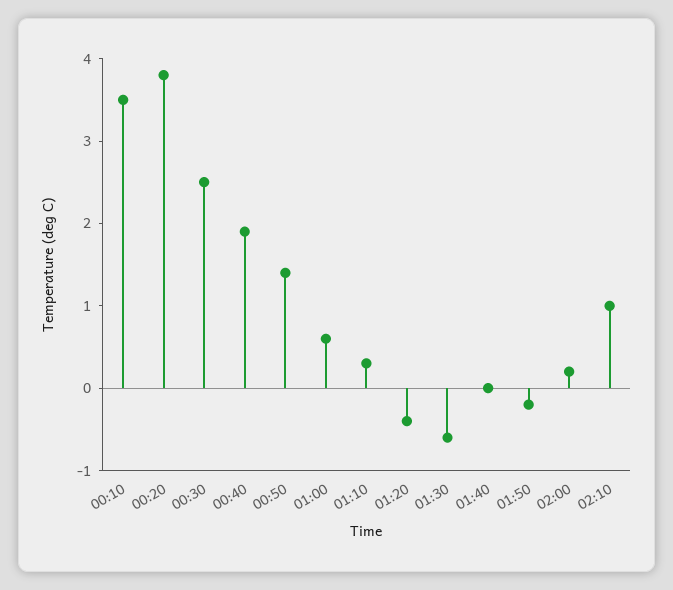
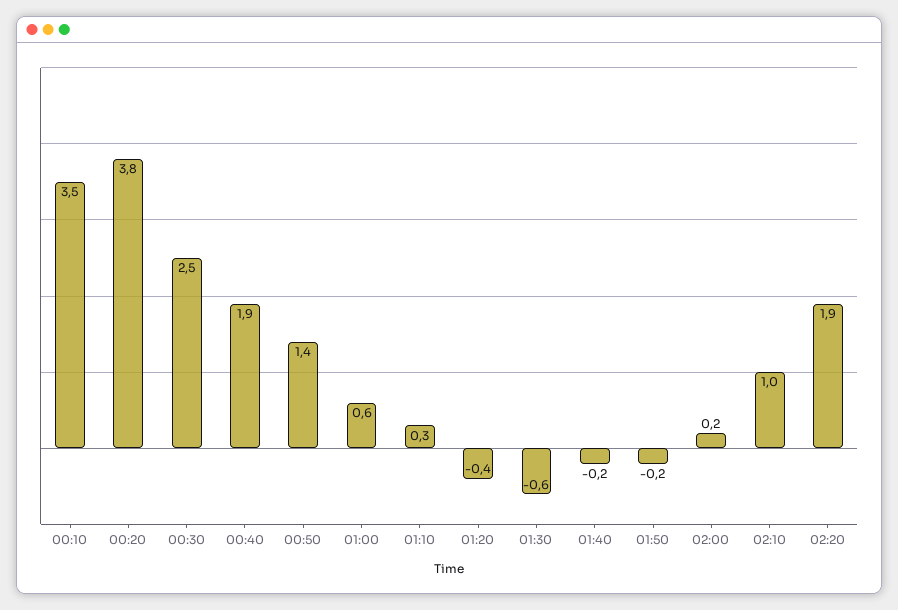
01:40: 0 -> -0.2
02:20: none -> 1.9

